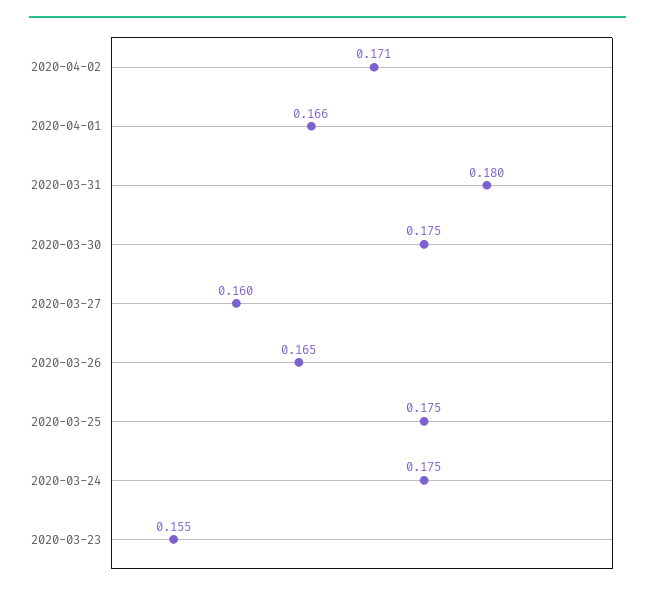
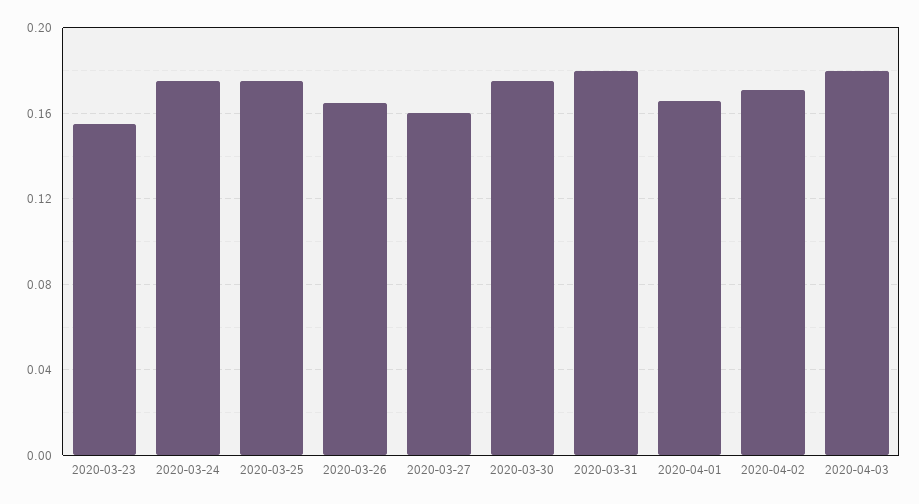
2020-04-03: none -> 0.18

